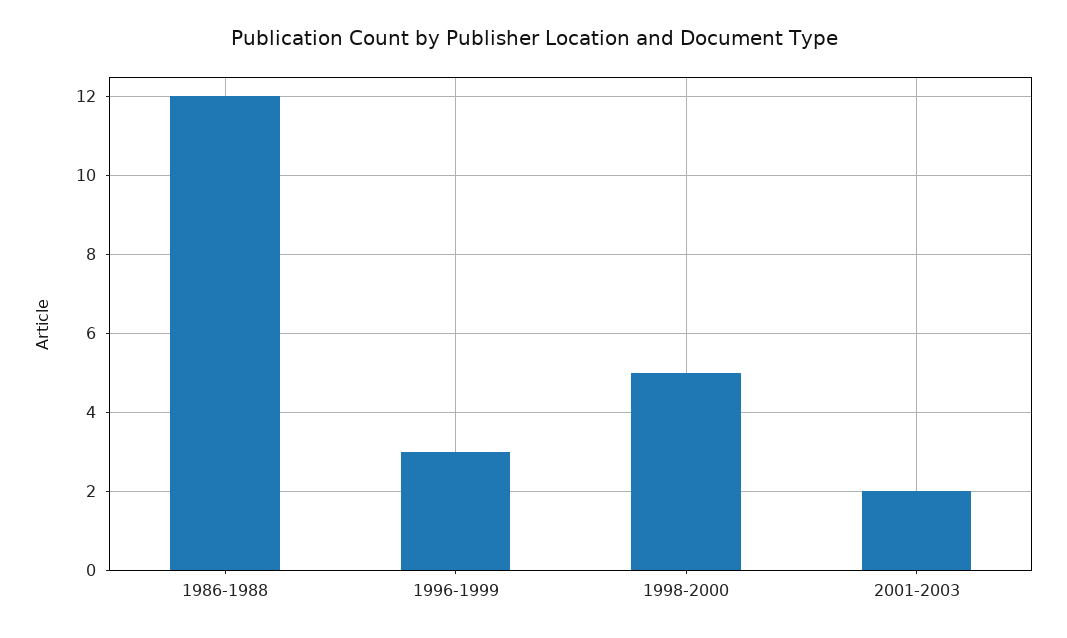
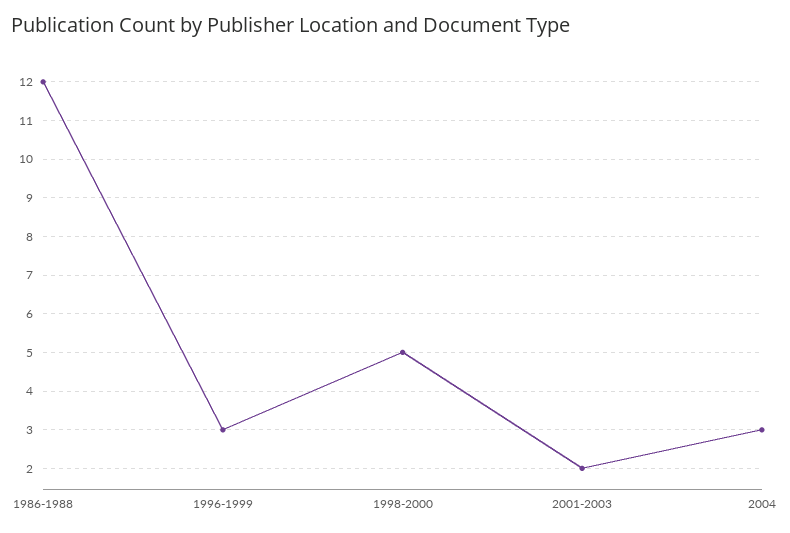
2004: none -> 3

